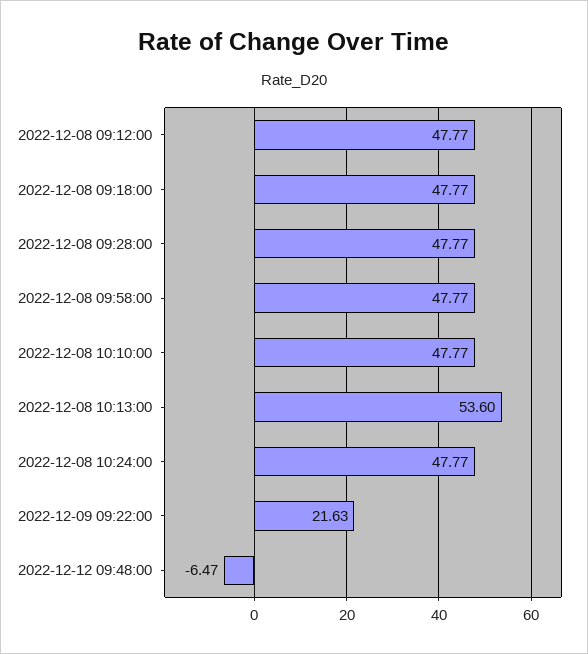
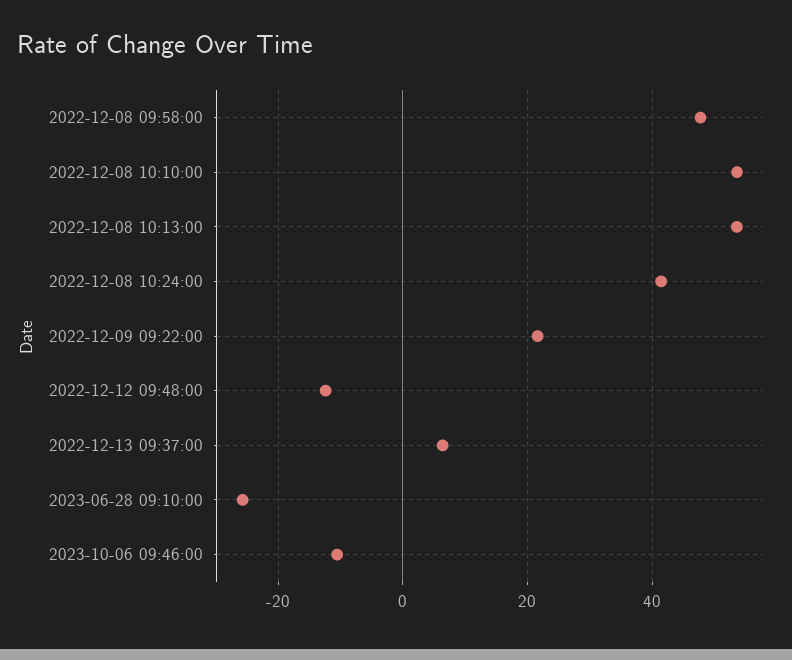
2022-12-08 09:12:00: 47.77 -> none
2022-12-08 09:18:00: 47.77 -> none
2022-12-08 09:28:00: 47.77 -> none
2022-12-08 10:10:00: 47.77 -> 54
2022-12-08 10:24:00: 47.77 -> 42
2022-12-12 09:48:00: -6.47 -> -12
2022-12-13 09:37:00: none -> 6
2023-06-28 09:10:00: none -> -26
2023-10-06 09:46:00: none -> -10

